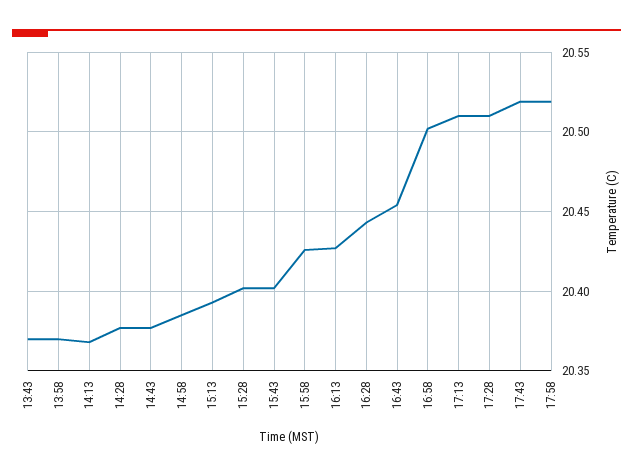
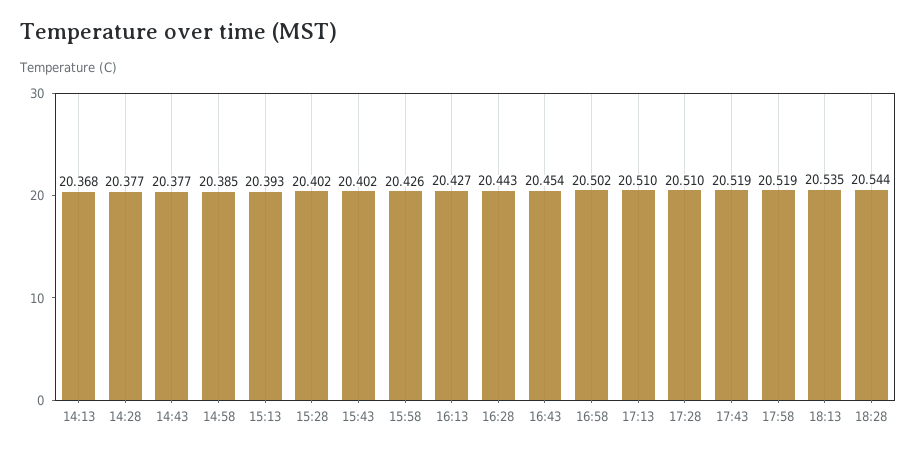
13:43: 20.37 -> none
13:58: 20.37 -> none
18:13: none -> 20.535
18:28: none -> 20.544

